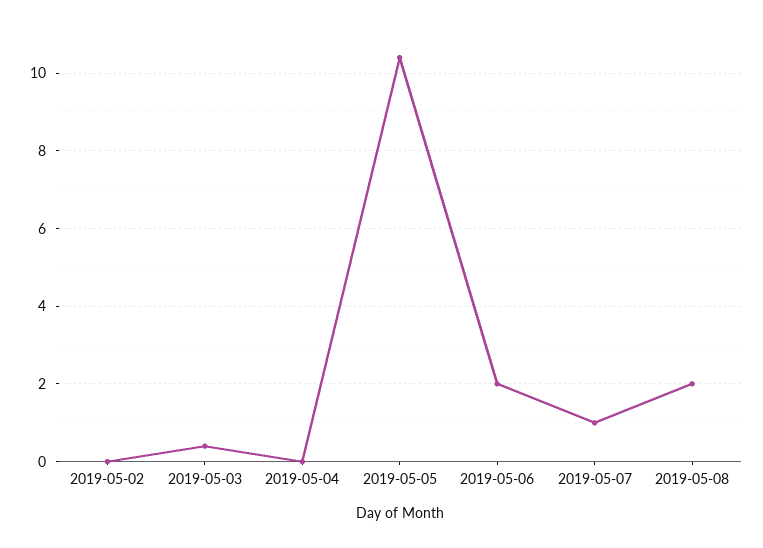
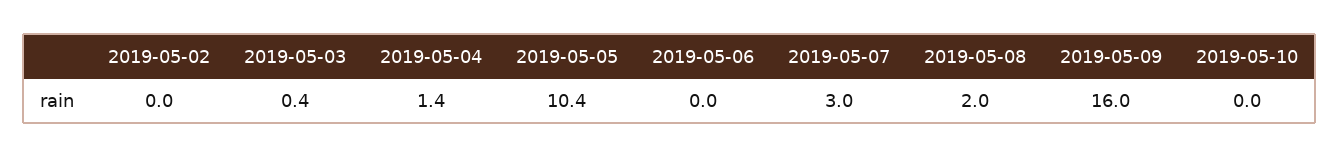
2019-05-04: 0 -> 1.4
2019-05-06: 2 -> 0
2019-05-07: 1 -> 3
2019-05-09: none -> 16
2019-05-10: none -> 0

